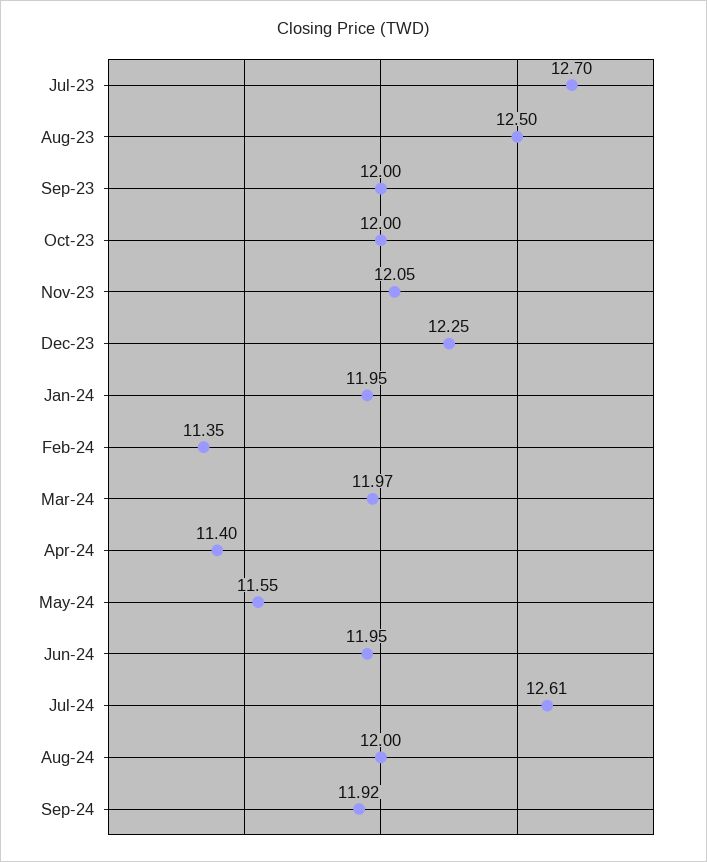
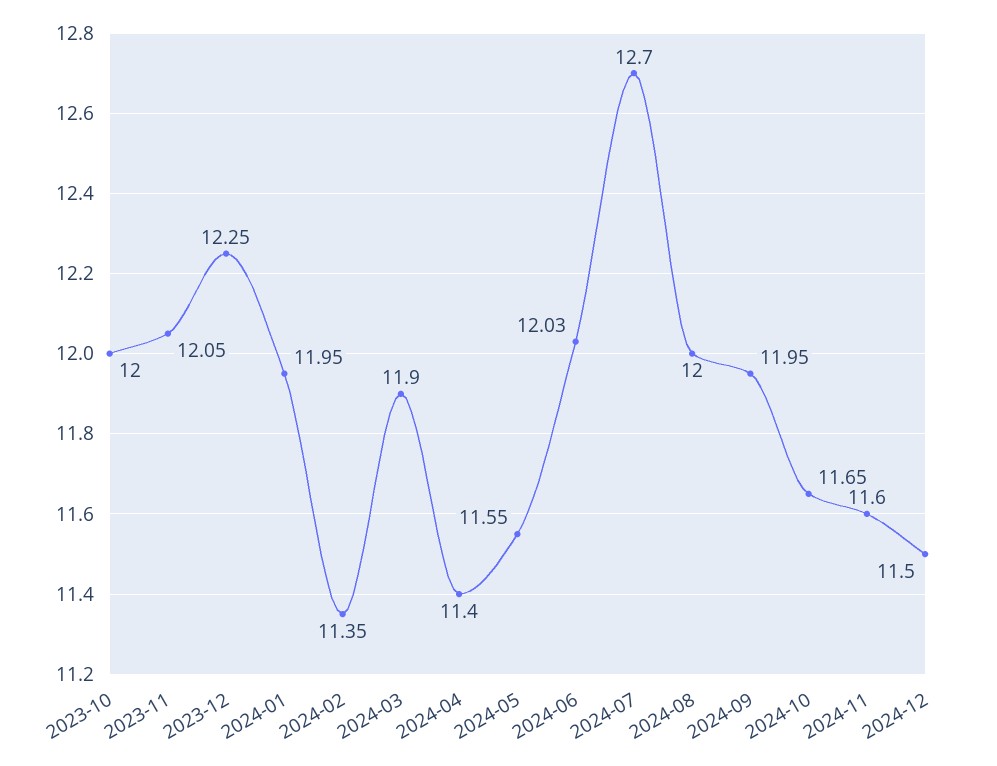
Jul-23: 12.7 -> none
Aug-23: 12.5 -> none
Sep-23: 12 -> none
Mar-24: 11.97 -> 11.9
Jun-24: 11.95 -> 12.03
Jul-24: 12.61 -> 12.7
Sep-24: 11.92 -> 11.95
2024-10: none -> 11.65
2024-11: none -> 11.6
2024-12: none -> 11.5

